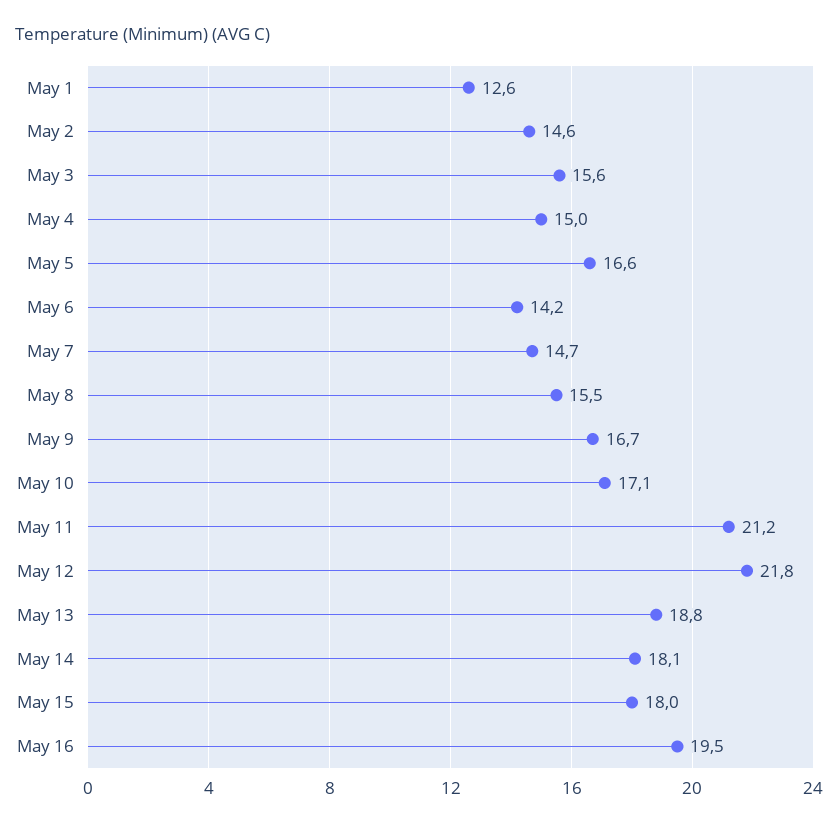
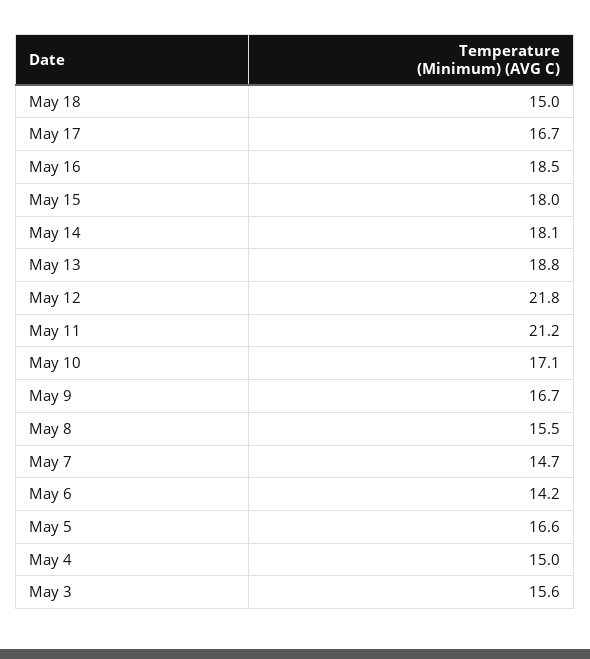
May 1: 12.6 -> none
May 2: 14.6 -> none
May 16: 19.5 -> 18.5
May 18: none -> 15
May 17: none -> 16.7

